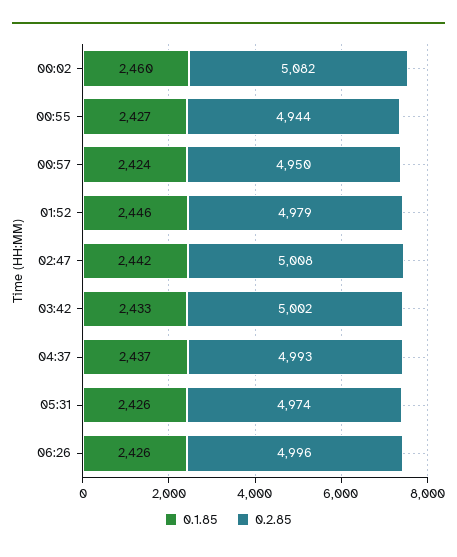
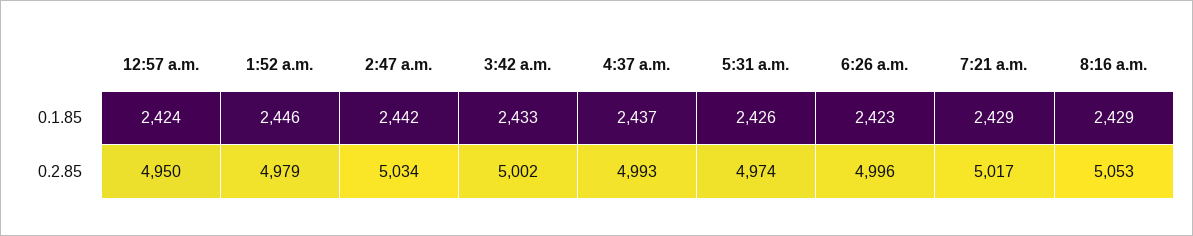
0.1.85, 00:02: 2460 -> none
0.2.85, 00:02: 5082 -> none
0.1.85, 00:55: 2427 -> none
0.2.85, 00:55: 4944 -> none
0.2.85, 02:47: 5008 -> 5034
0.1.85, 06:26: 2426 -> 2423
0.1.85, 7:21 a.m.: none -> 2429
0.1.85, 8:16 a.m.: none -> 2429
0.2.85, 7:21 a.m.: none -> 5017
0.2.85, 8:16 a.m.: none -> 5053

